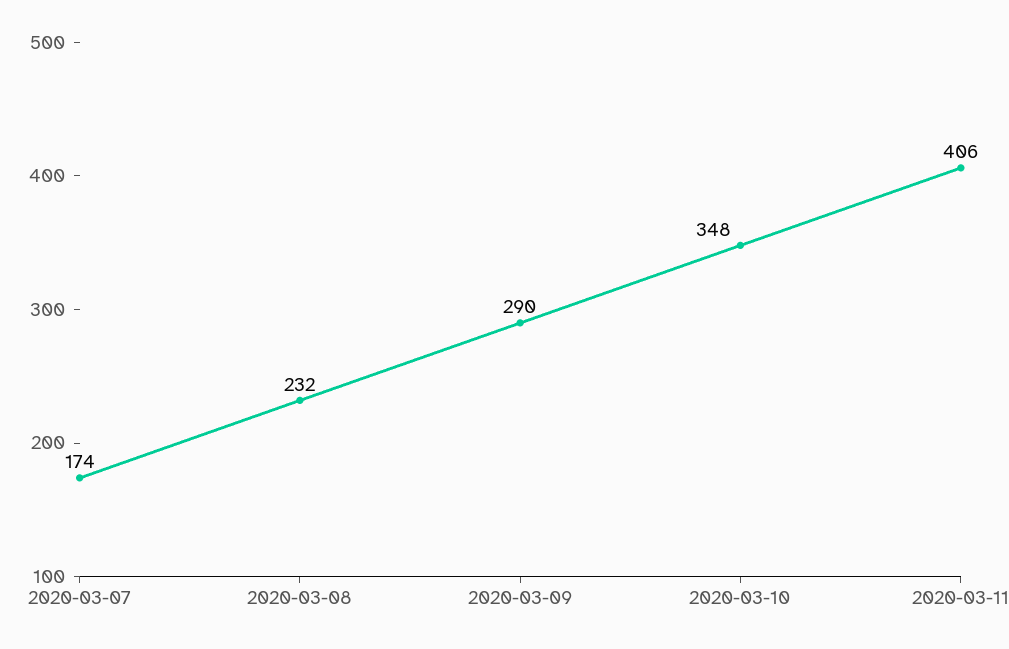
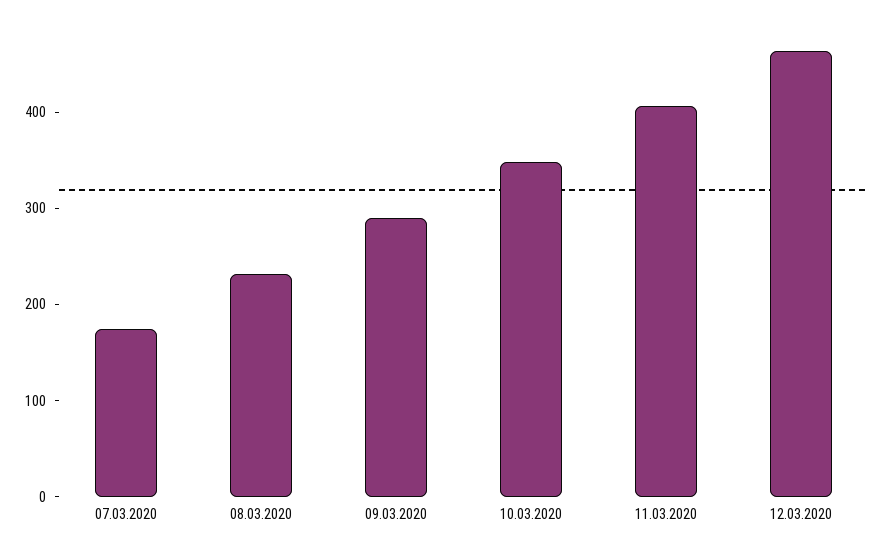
12.03.2020: none -> 460

